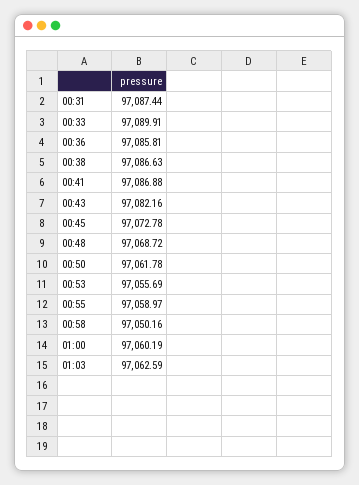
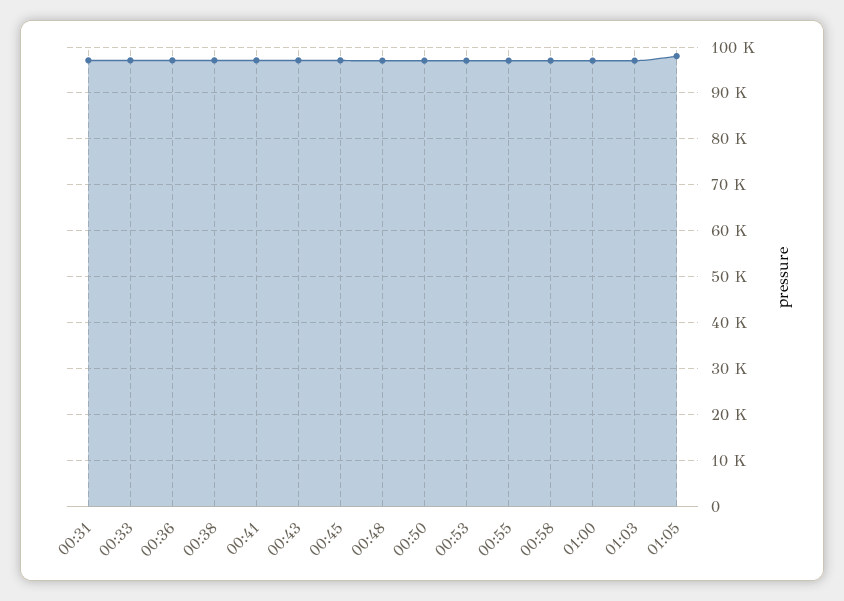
01:05: none -> 98000

